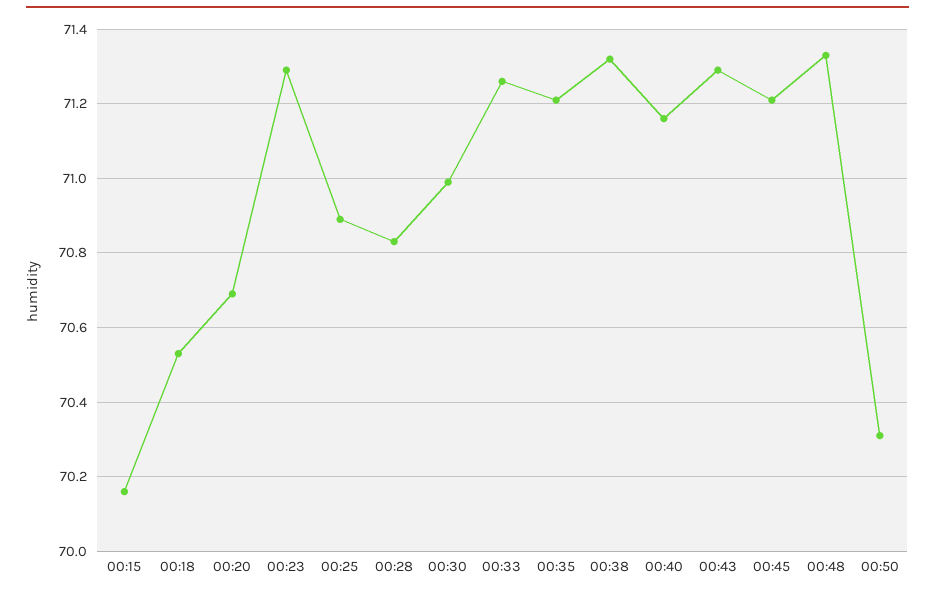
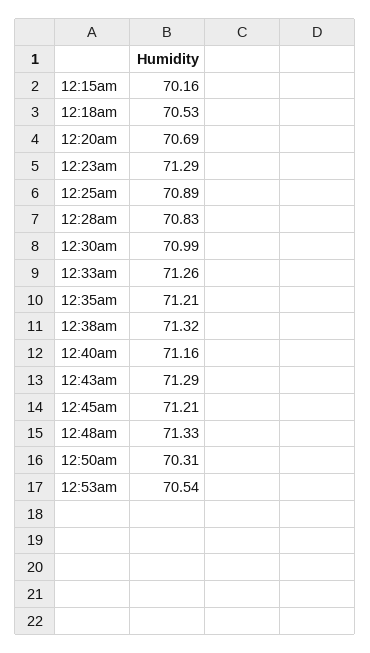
12:53am: none -> 70.54

